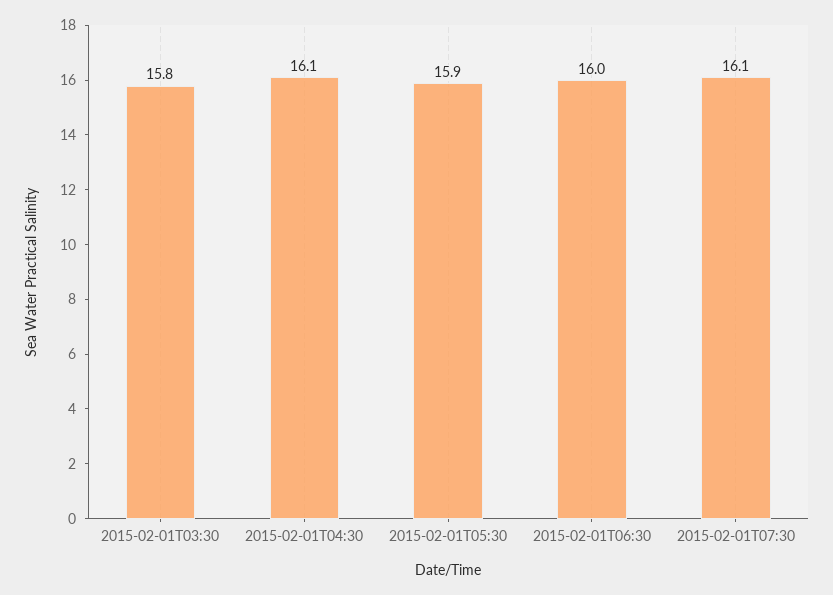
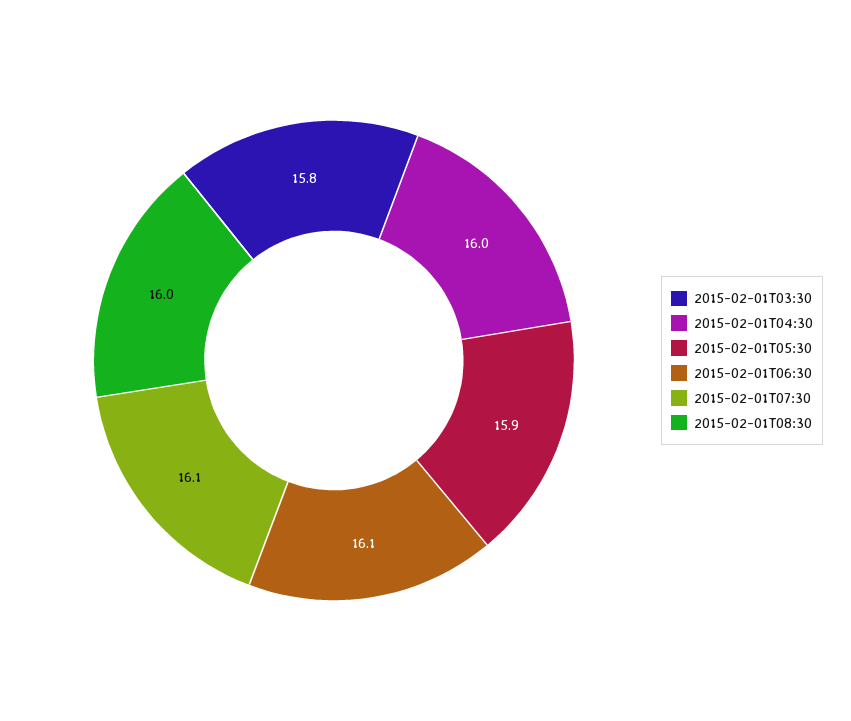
2015-02-01T04:30: 16.1 -> 16
2015-02-01T06:30: 16 -> 16.1
2015-02-01T08:30: none -> 16

